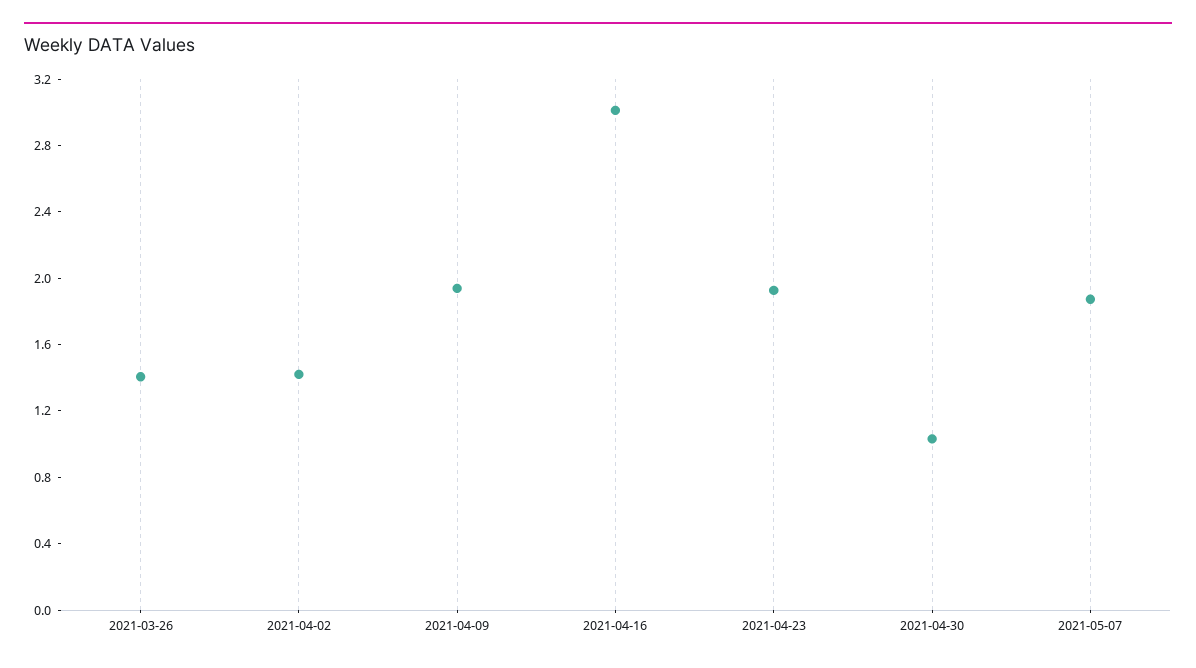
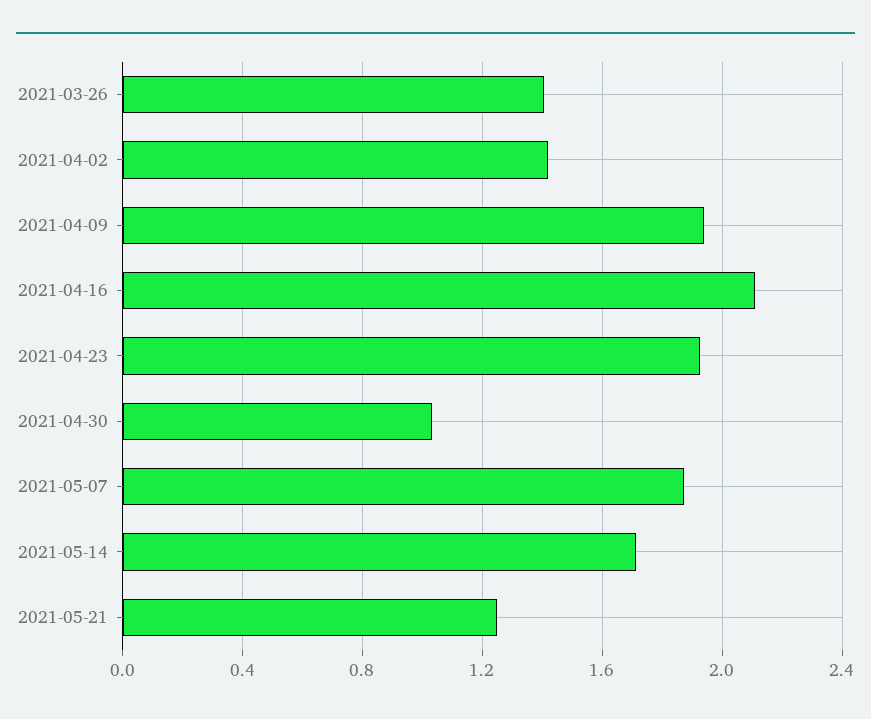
2021-04-16: 3 -> 2.1
2021-05-14: none -> 1.7
2021-05-21: none -> 1.25

